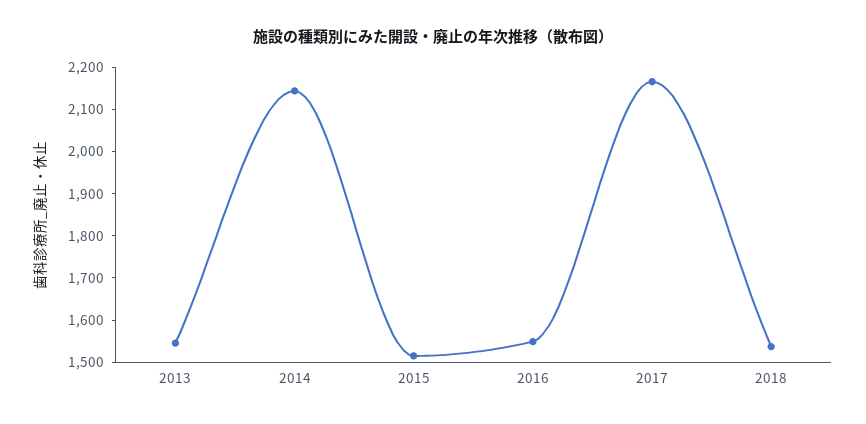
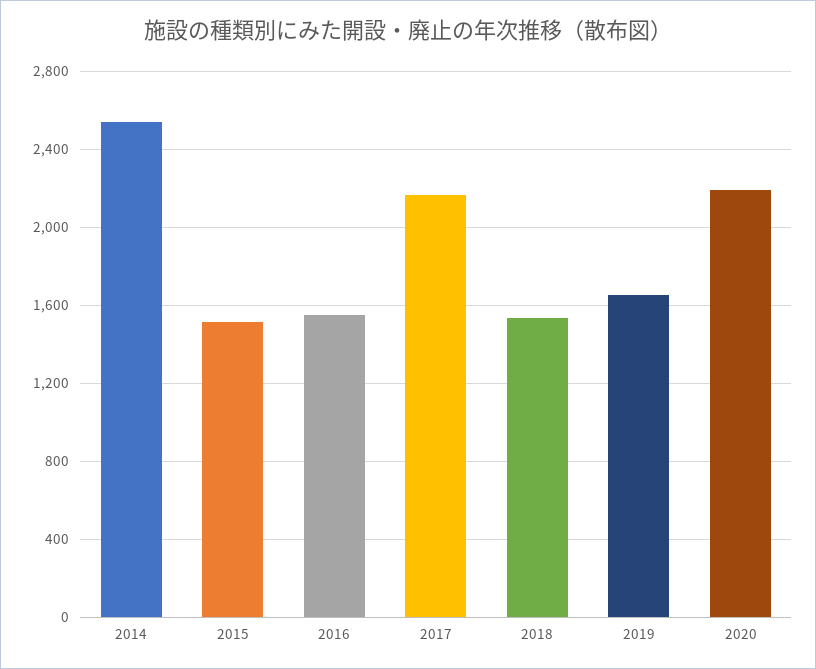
2013: 1540 -> none
2014: 2140 -> 2550
2019: none -> 1650
2020: none -> 2200

